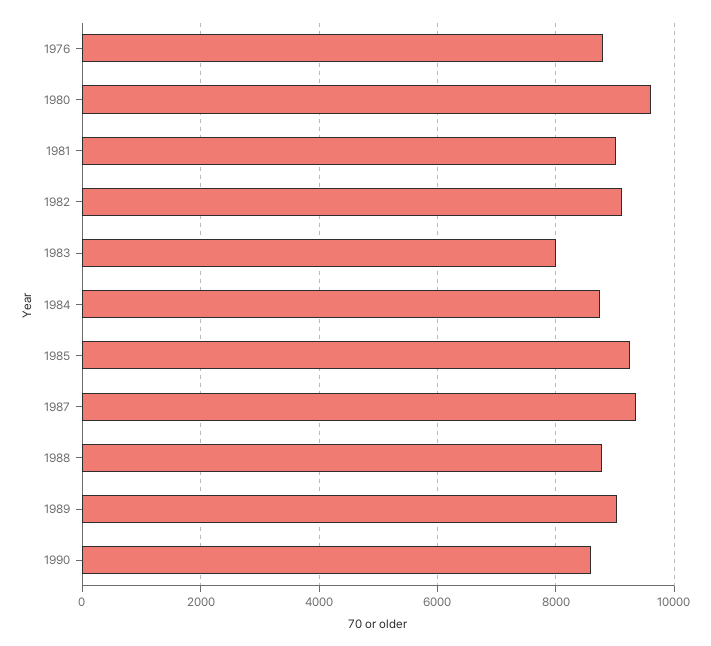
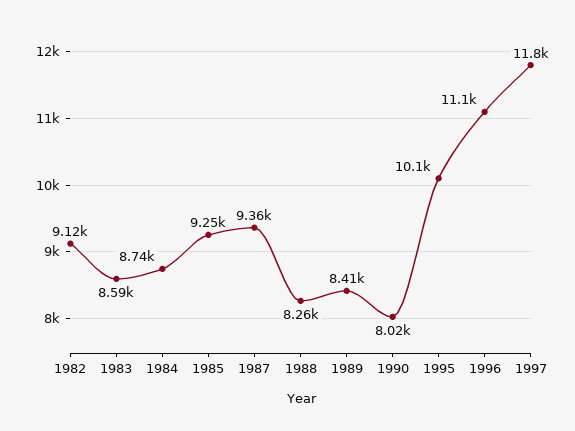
1976: 8800 -> none
1980: 9600 -> none
1981: 9000 -> none
1983: 8000 -> 8590
1988: 8800 -> 8260
1989: 9000 -> 8410
1990: 8600 -> 8020
1995: none -> 10100
1996: none -> 11100
1997: none -> 11800

